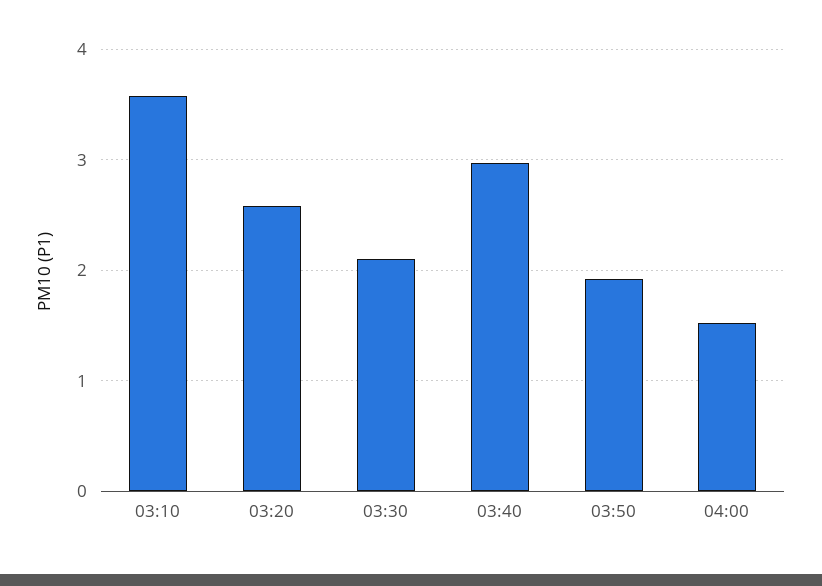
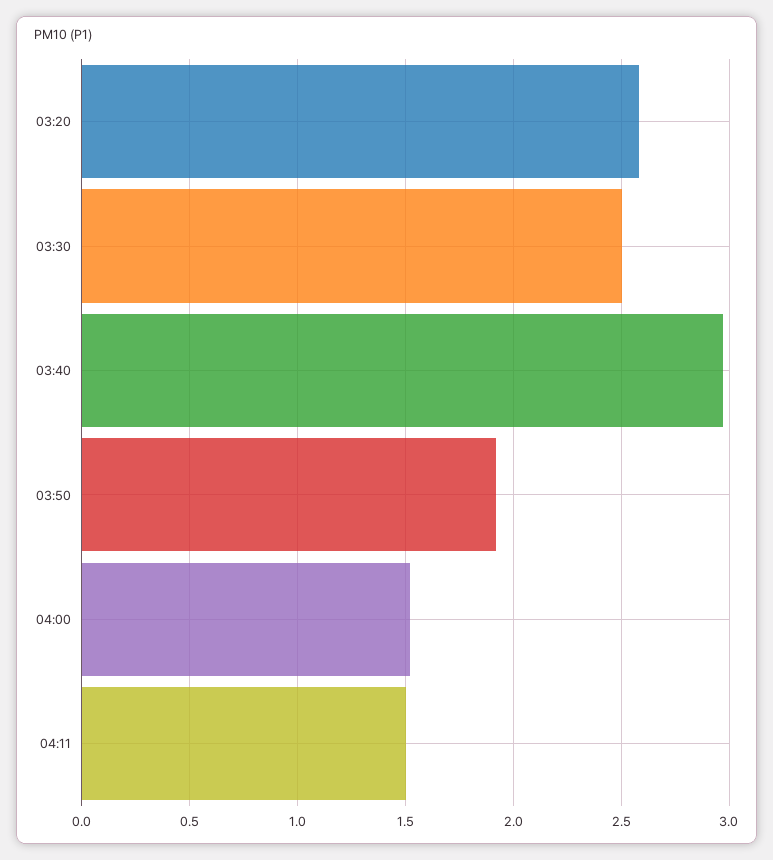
03:10: 3.6 -> none
03:30: 2.1 -> 2.5
04:11: none -> 1.5

